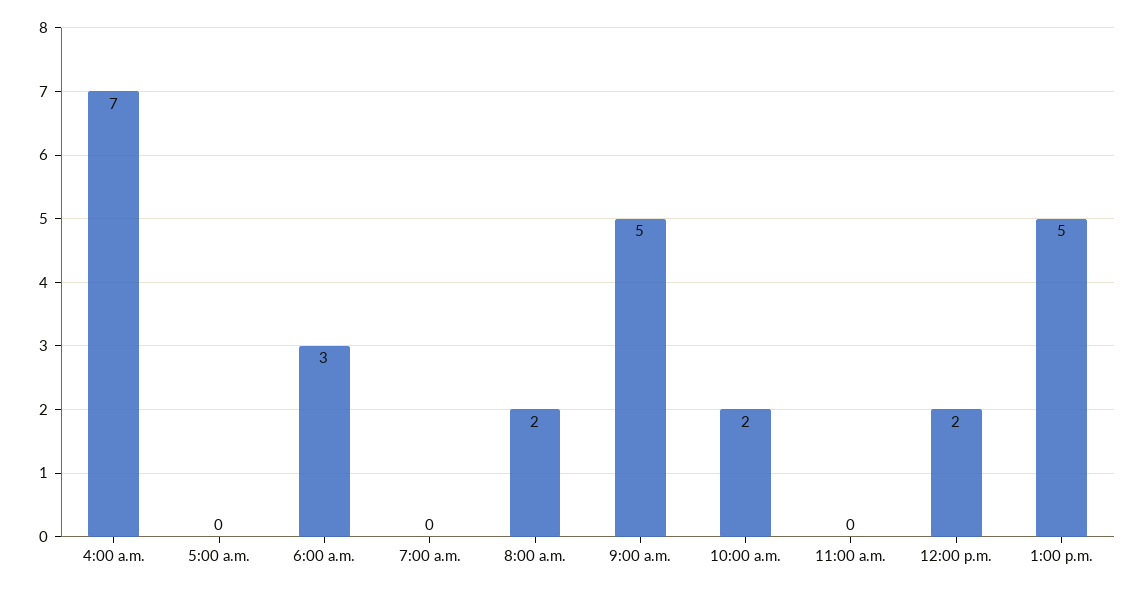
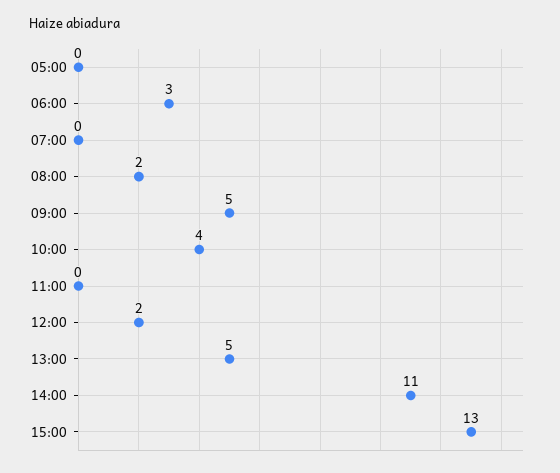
4:00 a.m.: 7 -> none
10:00 a.m.: 2 -> 4
14:00: none -> 11
15:00: none -> 13

